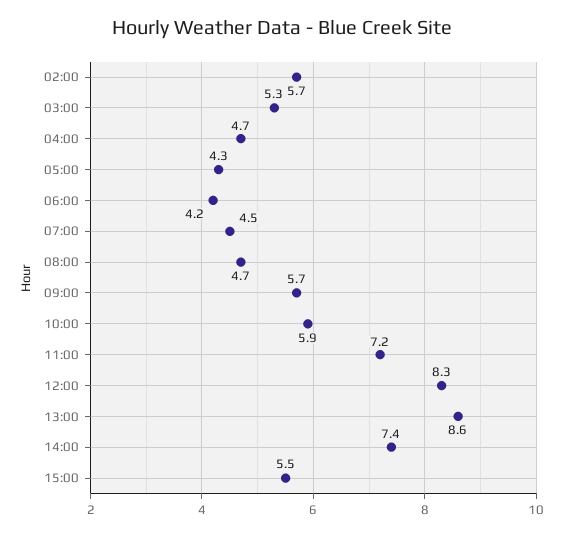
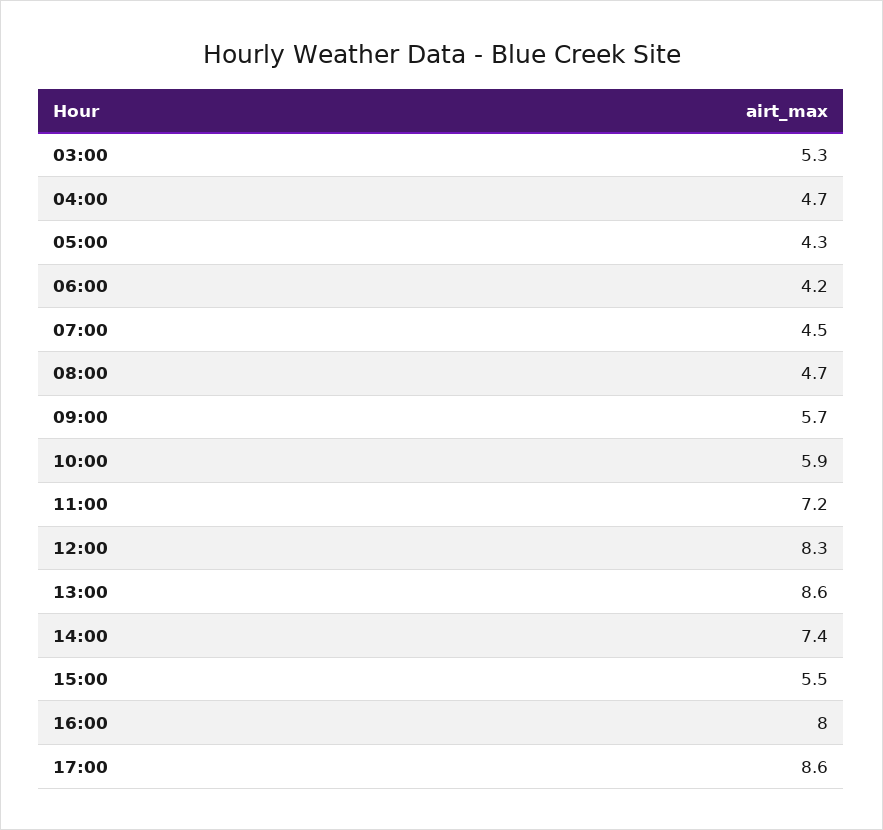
02:00: 5.7 -> none
16:00: none -> 8
17:00: none -> 8.6

